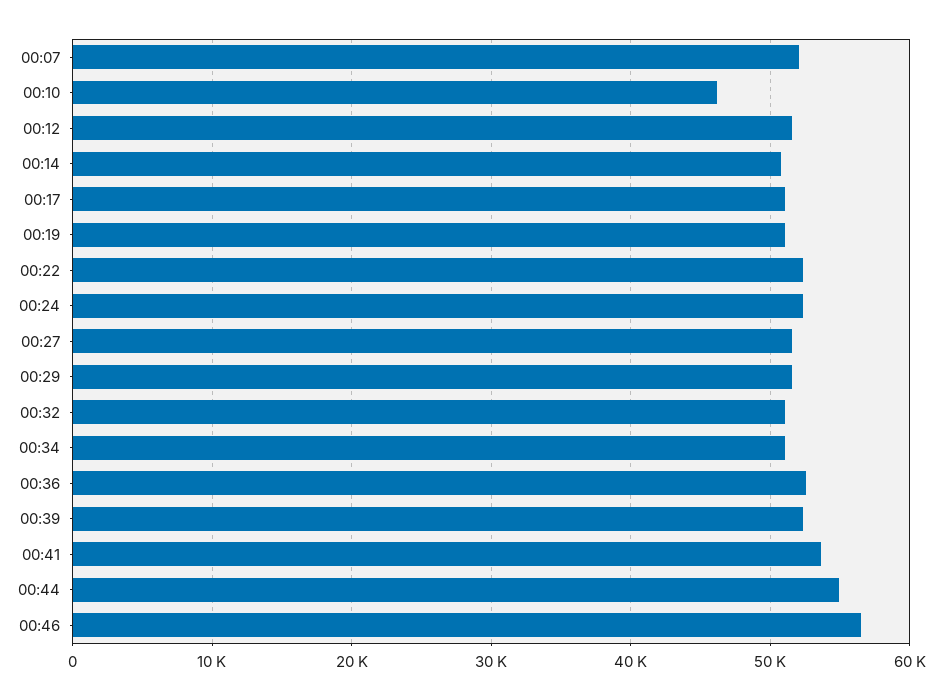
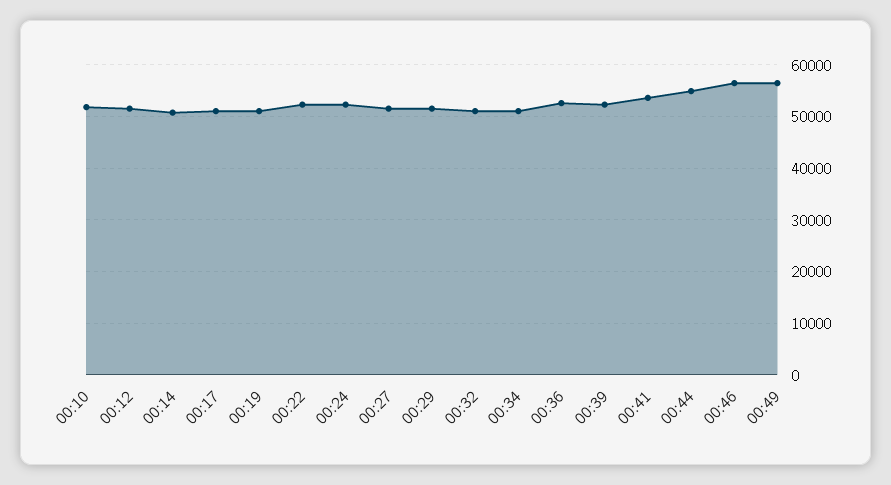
00:07: 52000 -> none
00:10: 46000 -> 52000
00:49: none -> 56000

